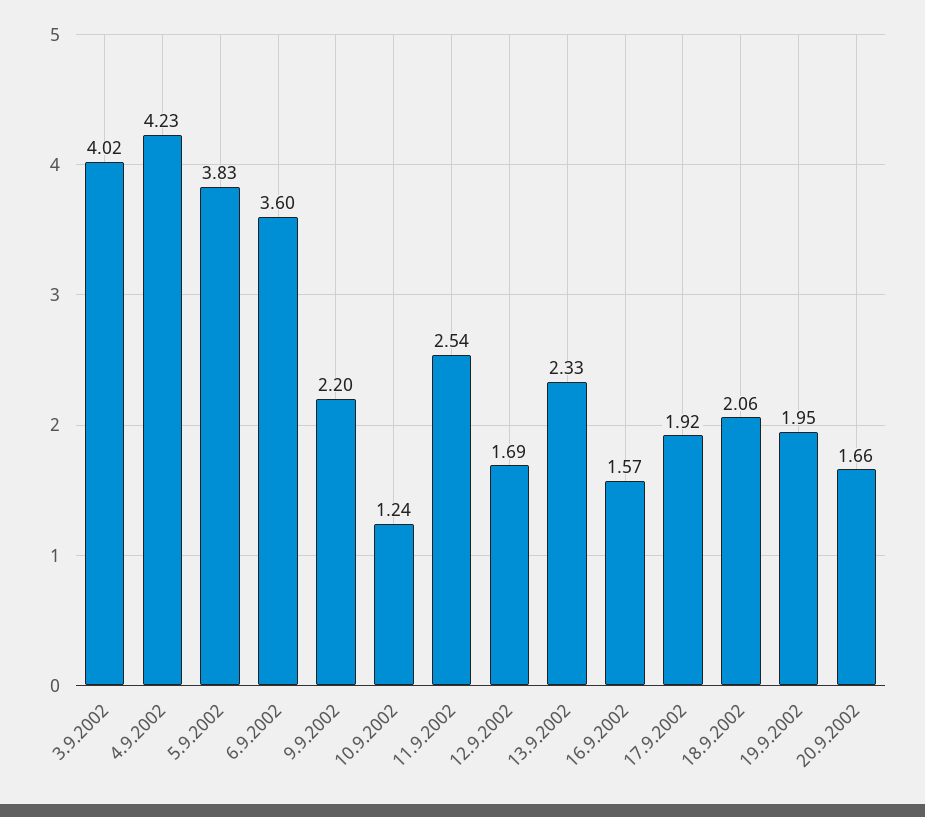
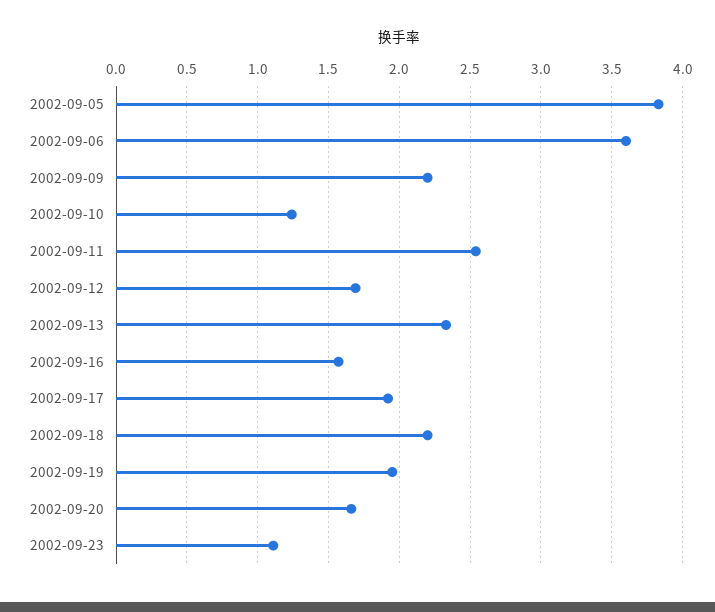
3.9.2002: 4.02 -> none
4.9.2002: 4.23 -> none
18.9.2002: 2.06 -> 2.2
2002-09-23: none -> 1.1

